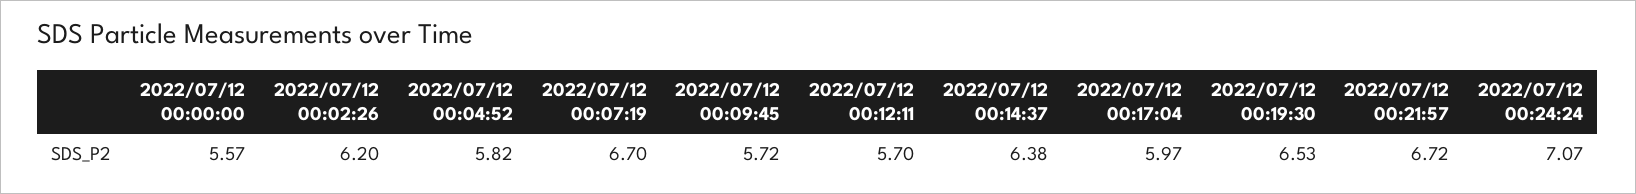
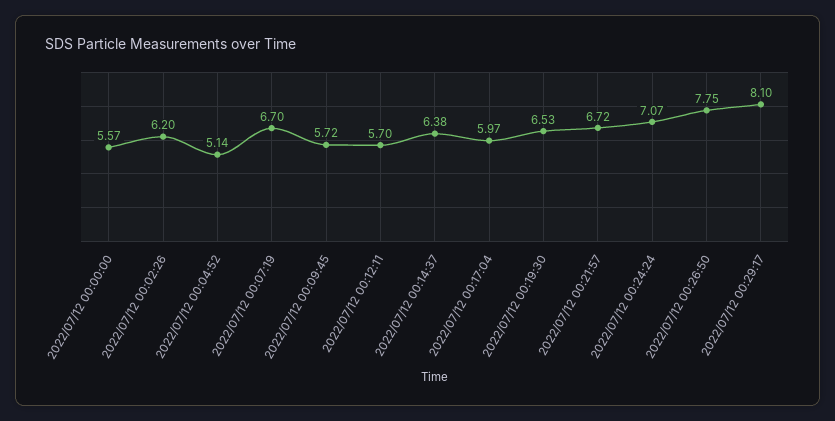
2022/07/12 00:04:52: 5.82 -> 5.14
2022/07/12 00:26:50: none -> 7.75
2022/07/12 00:29:17: none -> 8.1

